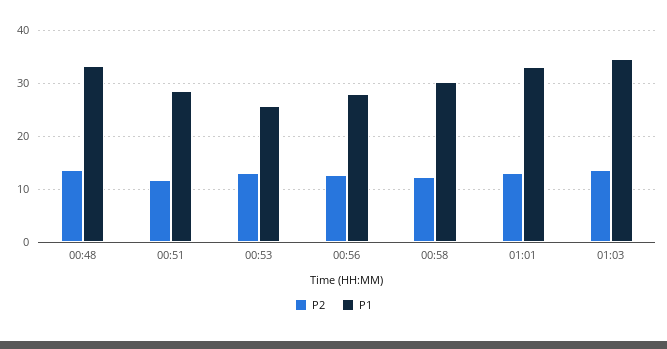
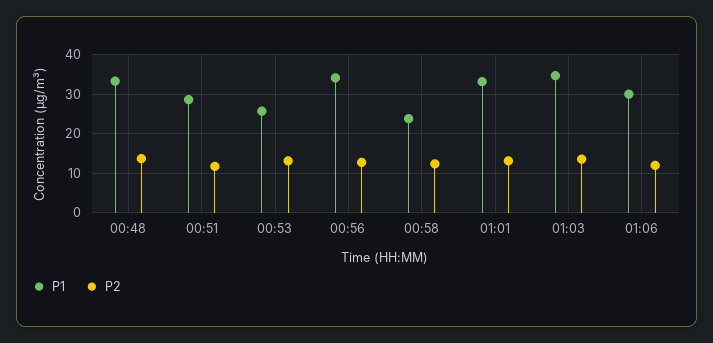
P1, 00:56: 28 -> 34
P1, 00:58: 30 -> 24
P1, 01:06: none -> 30
P2, 01:06: none -> 12

